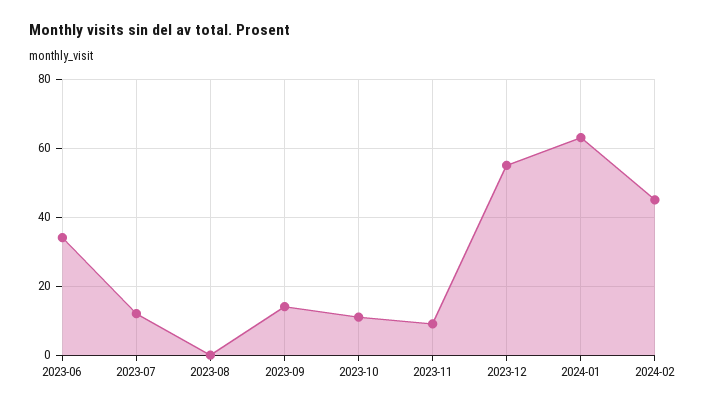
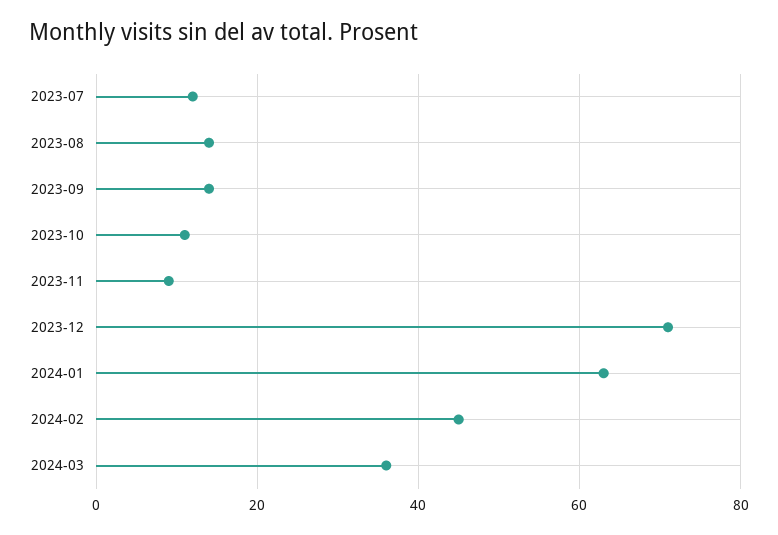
2023-06: 35 -> none
2023-08: 0 -> 15
2023-12: 55 -> 70
2024-03: none -> 35

